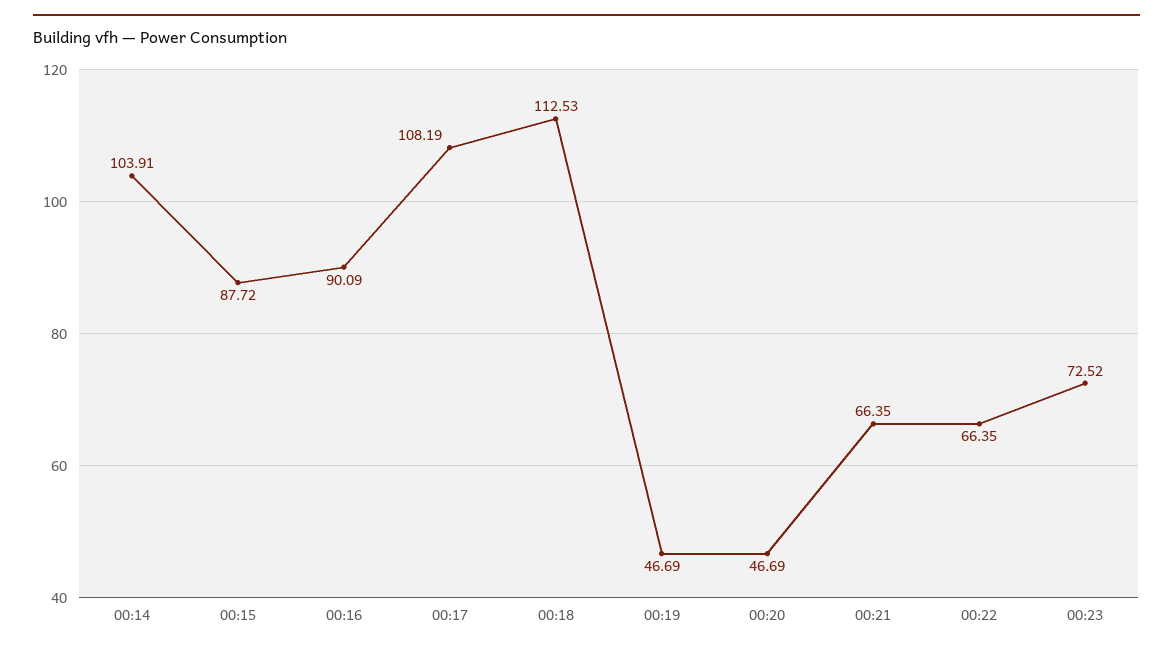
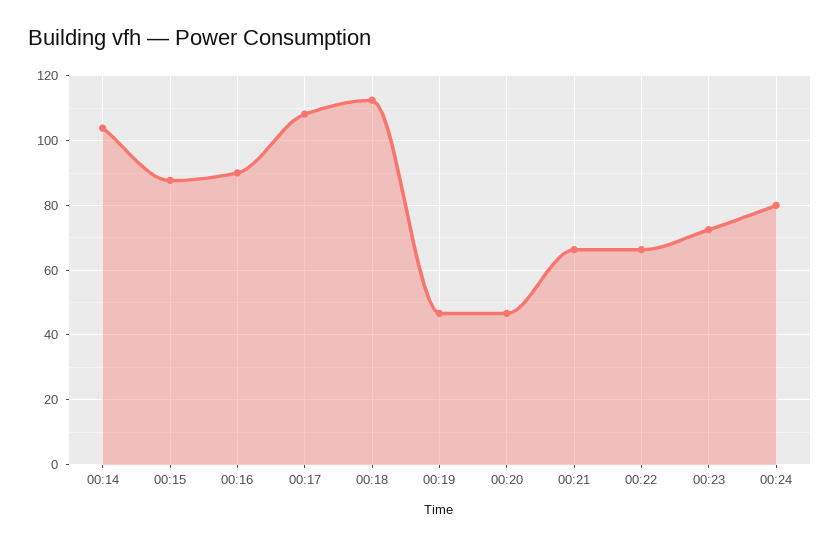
00:24: none -> 80

